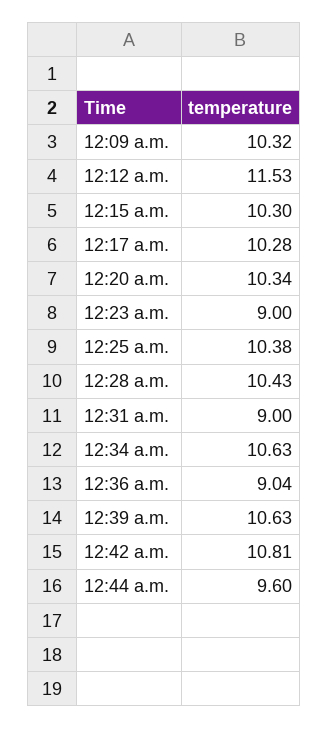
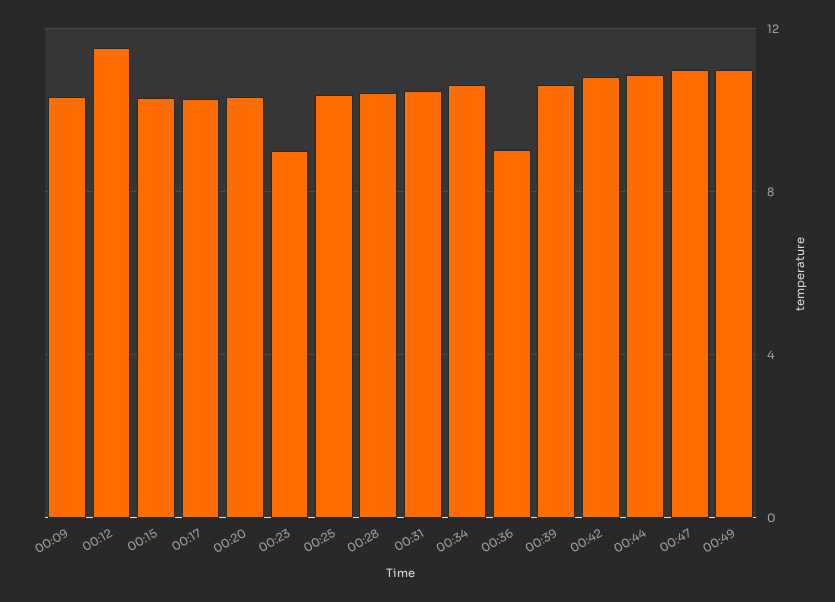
12:31 a.m.: 9 -> 10.5
12:44 a.m.: 9.6 -> 11
00:47: none -> 11
00:49: none -> 11

